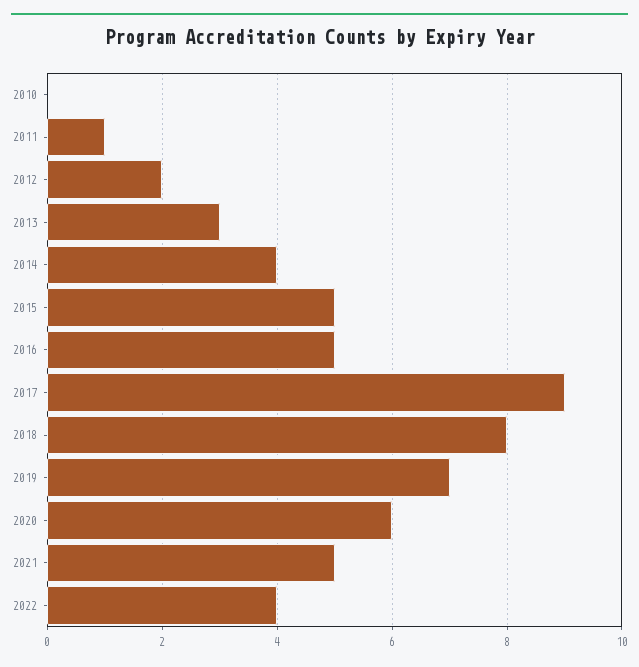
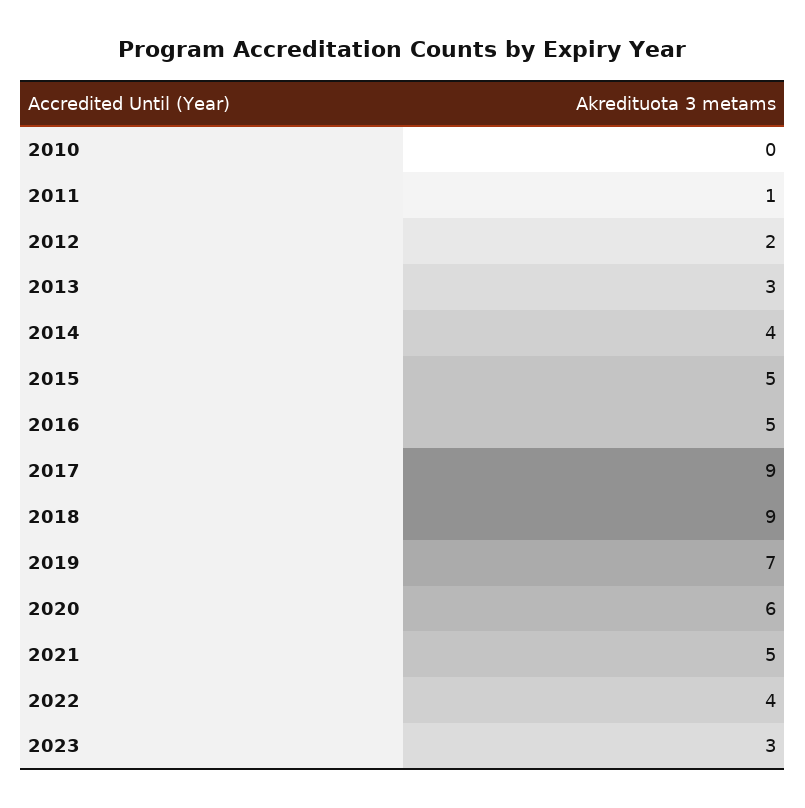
2018: 8 -> 9
2023: none -> 3

